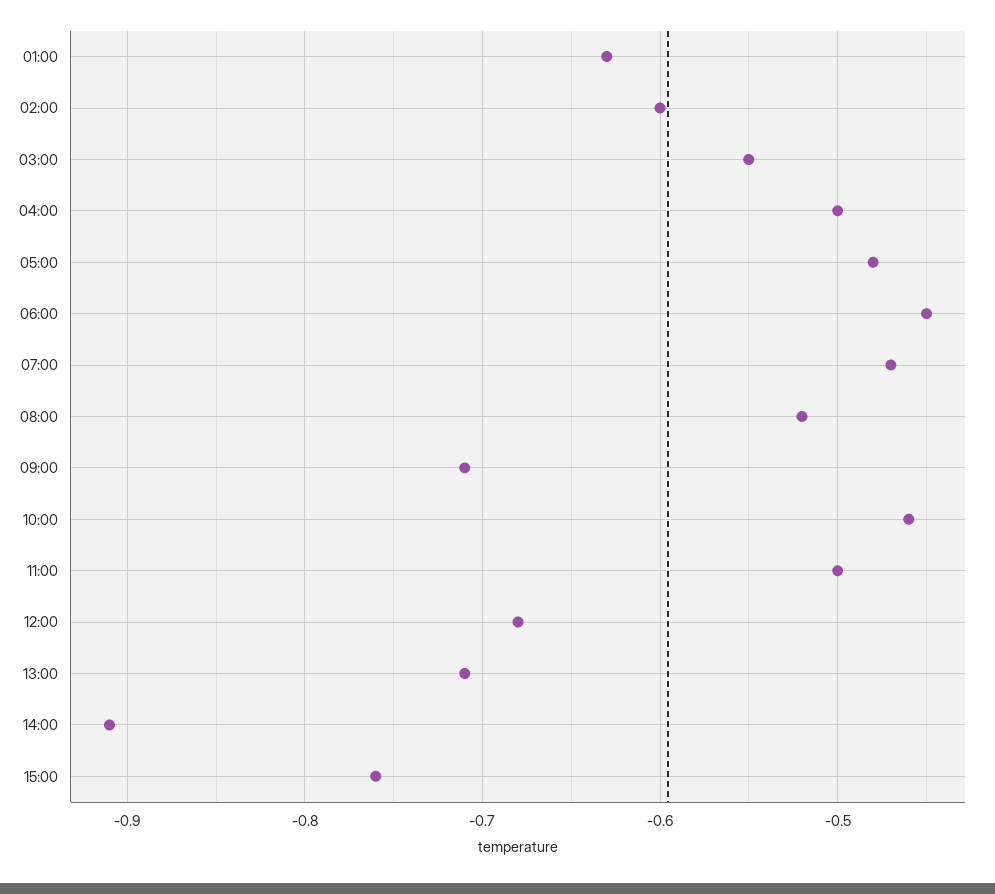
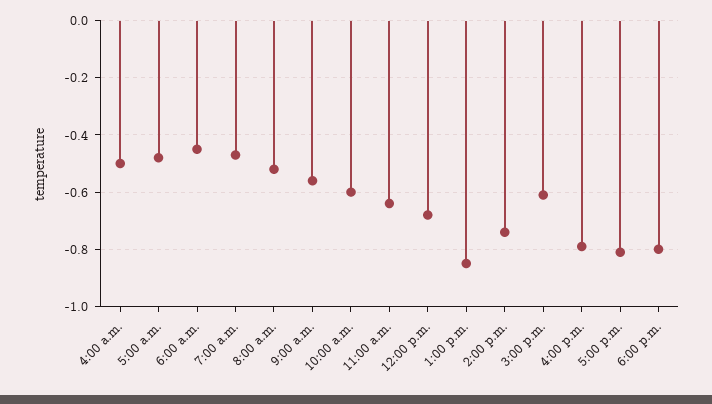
01:00: -0.63 -> none
02:00: -0.6 -> none
03:00: -0.55 -> none
09:00: -0.71 -> -0.55
10:00: -0.46 -> -0.6
11:00: -0.5 -> -0.65
13:00: -0.71 -> -0.85
14:00: -0.91 -> -0.75
15:00: -0.76 -> -0.6
4:00 p.m.: none -> -0.8
5:00 p.m.: none -> -0.8
6:00 p.m.: none -> -0.8

